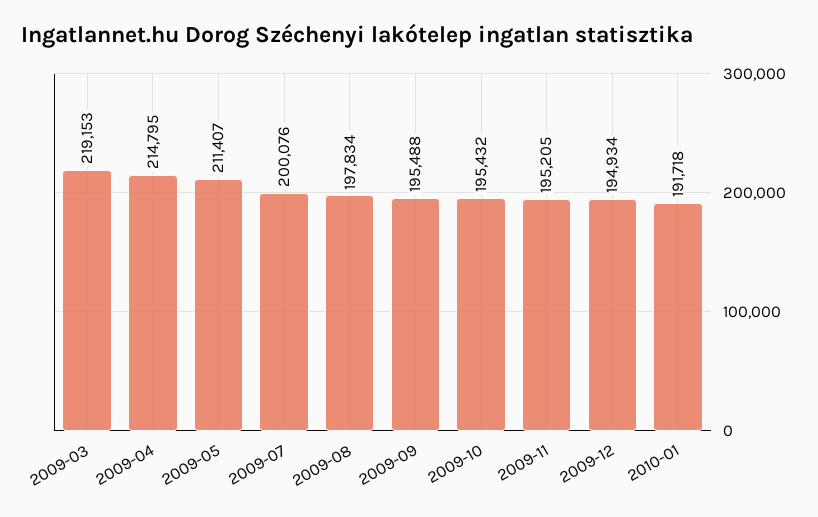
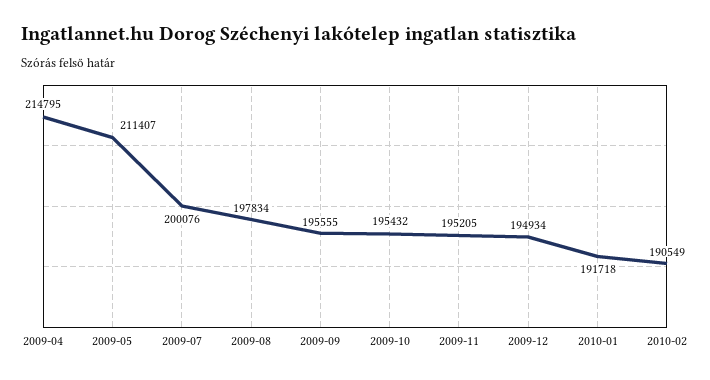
2009-03: 219153 -> none
2009-09: 195488 -> 195555
2010-02: none -> 190549

